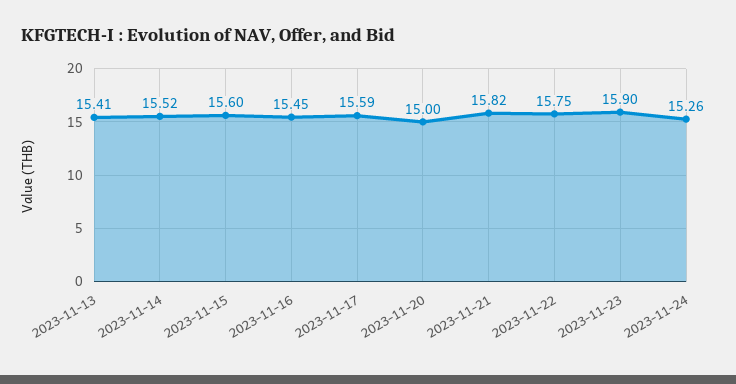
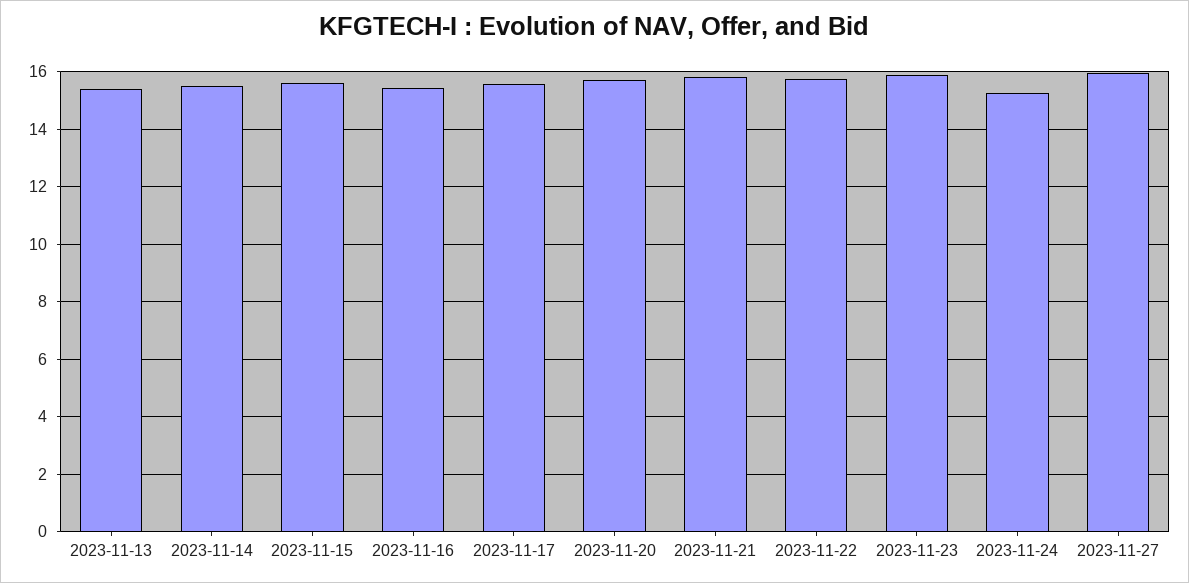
2023-11-20: 15 -> 15.75
2023-11-27: none -> 16

